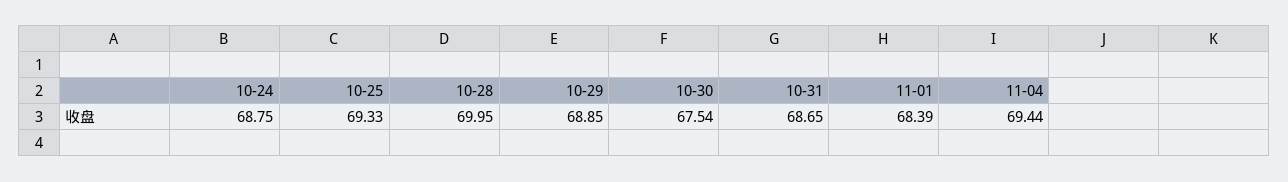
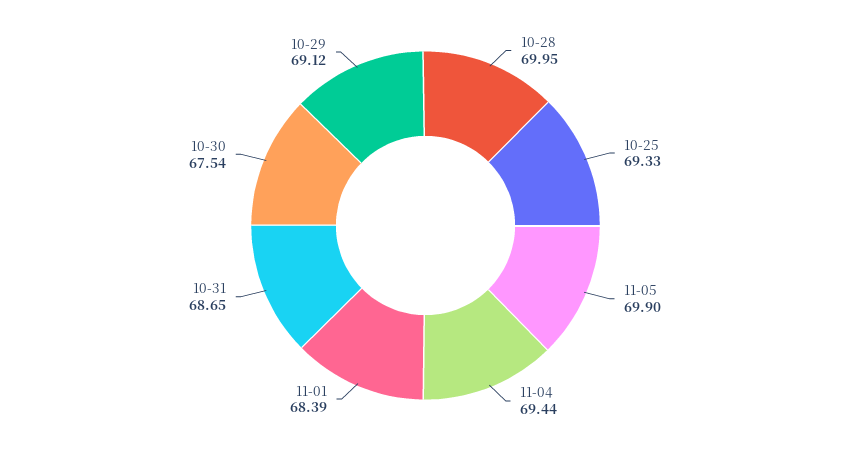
10-24: 68.75 -> none
10-29: 68.85 -> 69.12
11-05: none -> 69.9

